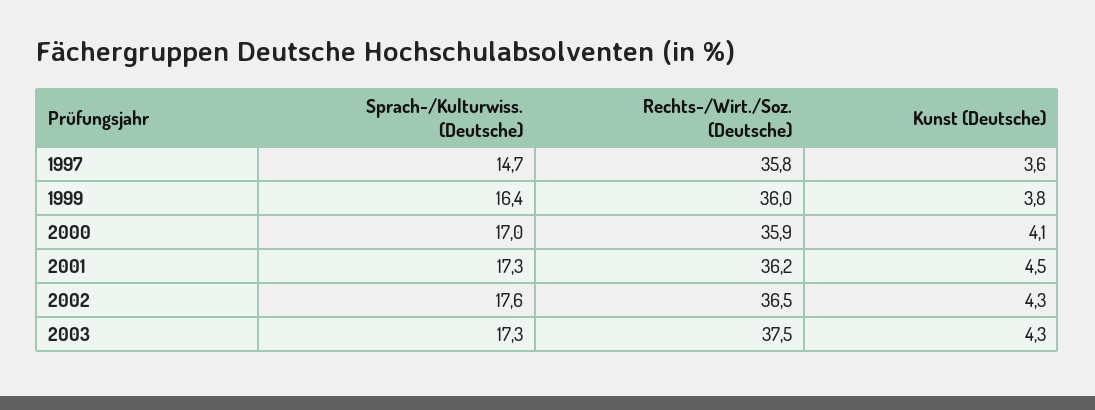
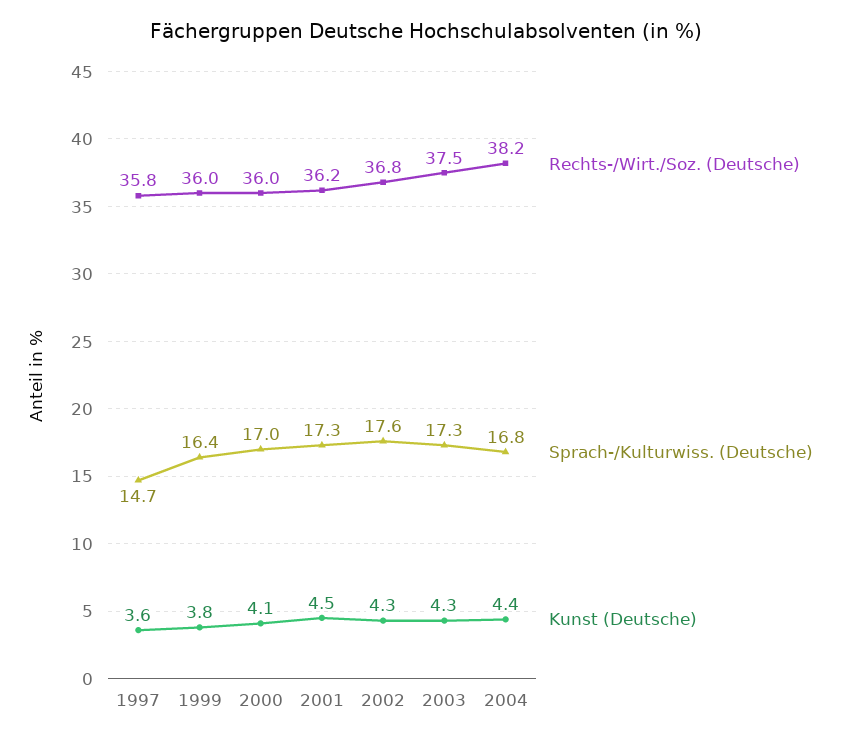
Rechts-/Wirt./Soz. (Deutsche), 2000: 35.9 -> 36
Rechts-/Wirt./Soz. (Deutsche), 2002: 36.5 -> 36.8
Rechts-/Wirt./Soz. (Deutsche), 2004: none -> 38.2
Sprach-/Kulturwiss. (Deutsche), 2004: none -> 16.8
Kunst (Deutsche), 2004: none -> 4.4

